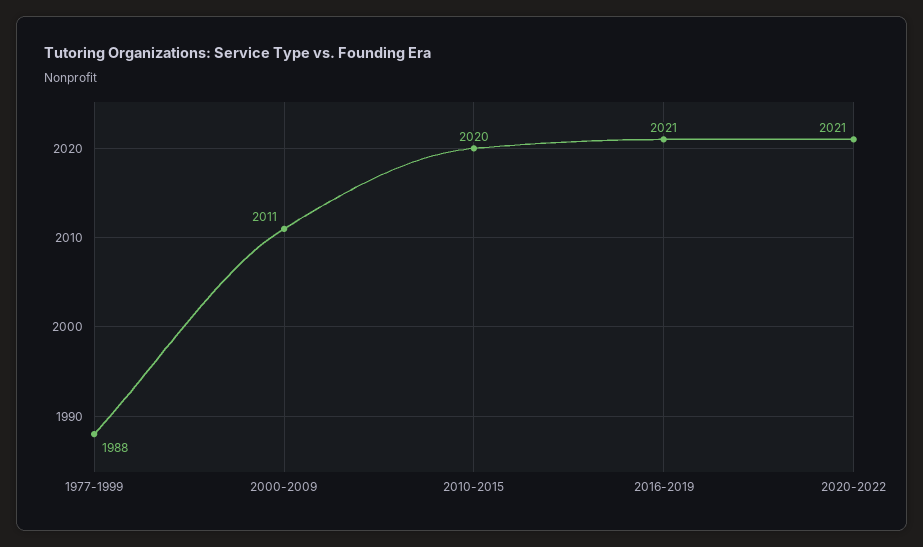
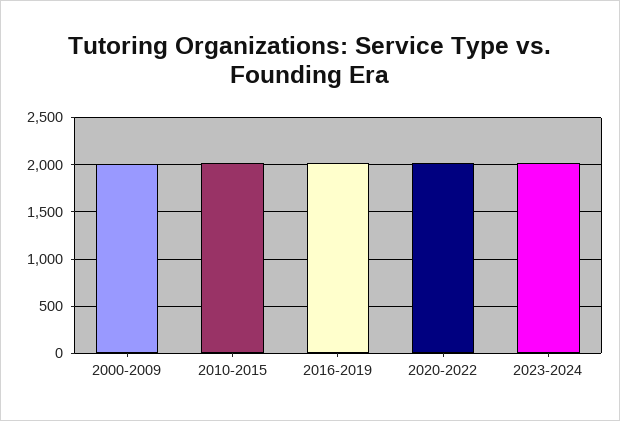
1977-1999: 1988 -> none
2023-2024: none -> 2000

